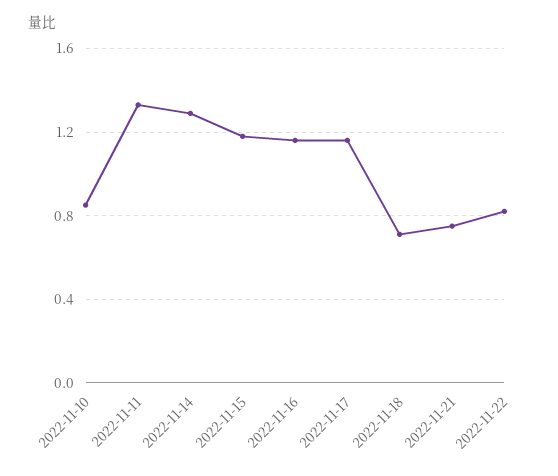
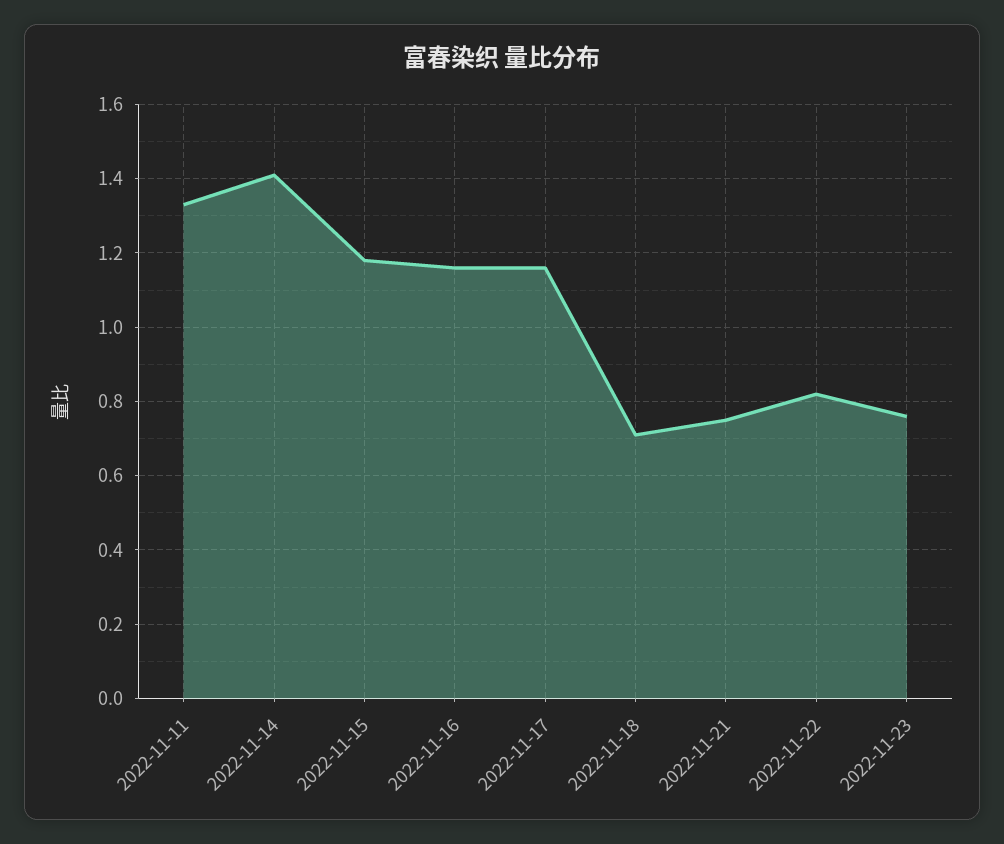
2022-11-10: 0.85 -> none
2022-11-14: 1.3 -> 1.4
2022-11-23: none -> 0.75

